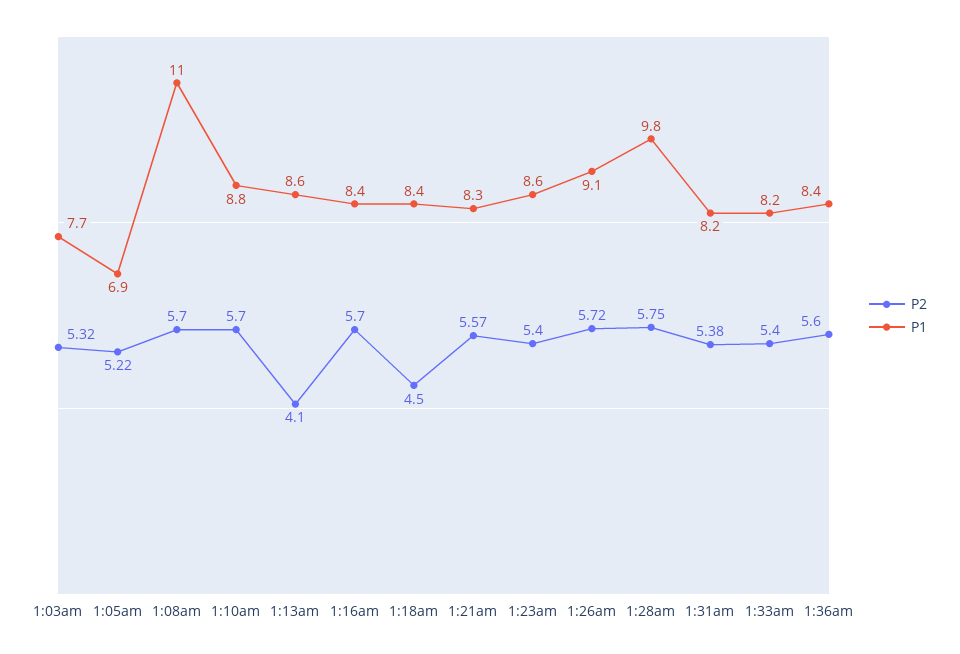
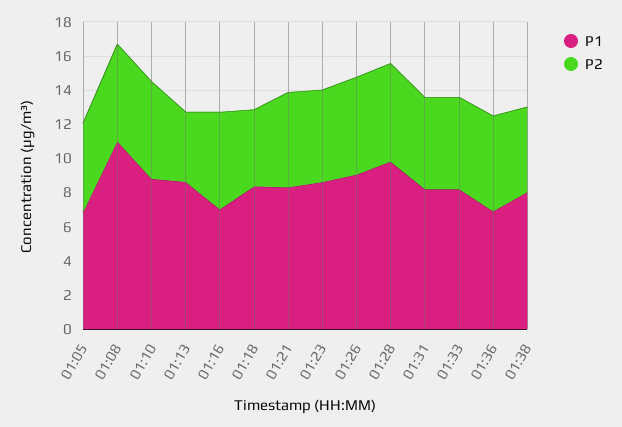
P2, 1:03am: 5.32 -> none
P1, 1:03am: 7.7 -> none
P1, 1:16am: 8.4 -> 7
P1, 1:36am: 8.4 -> 7
P1, 01:38: none -> 8
P2, 01:38: none -> 5

